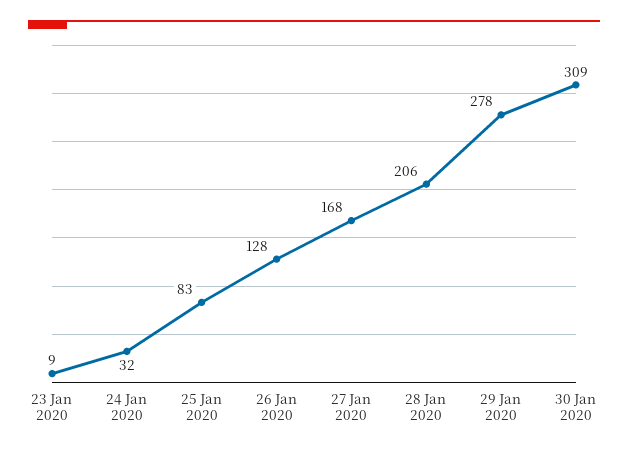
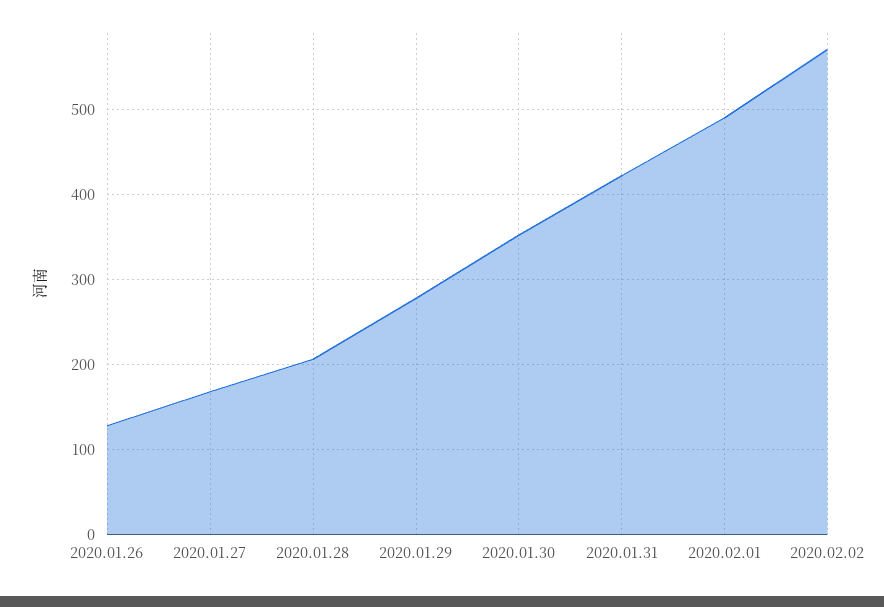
23 Jan 2020: 9 -> none
24 Jan 2020: 32 -> none
25 Jan 2020: 83 -> none
30 Jan 2020: 309 -> 350
2020.01.31: none -> 420
2020.02.01: none -> 490
2020.02.02: none -> 570

